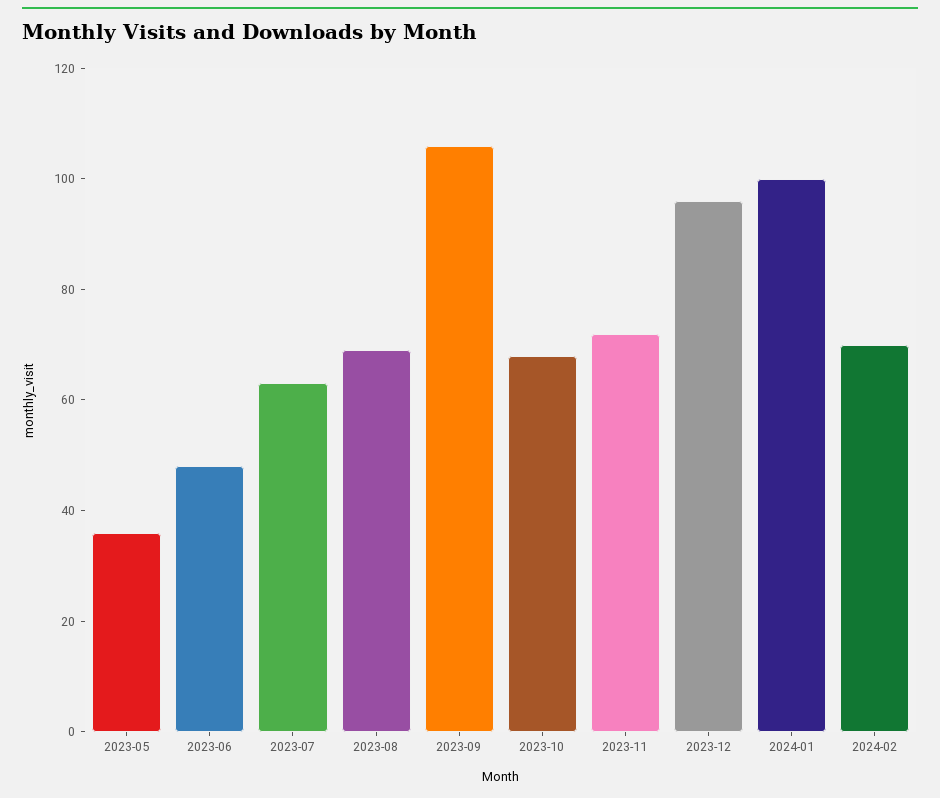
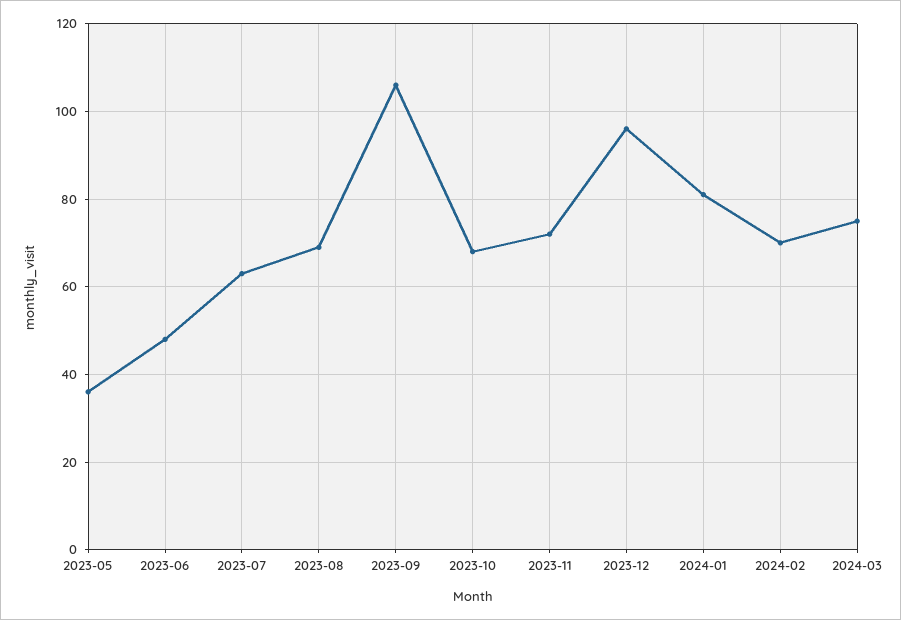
2024-01: 100 -> 80
2024-03: none -> 75

